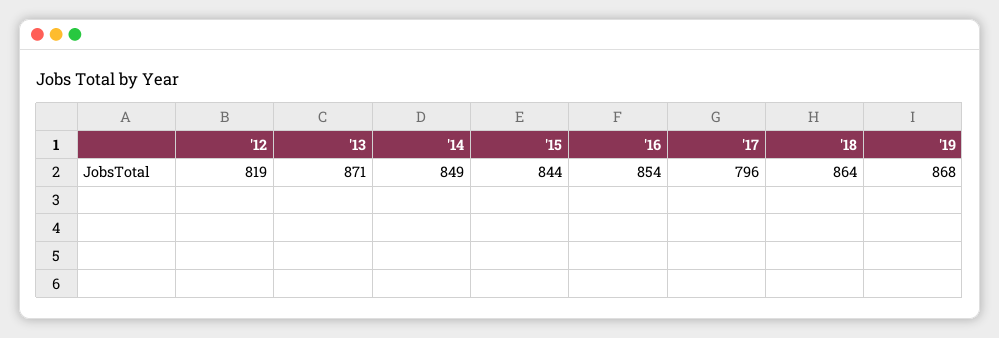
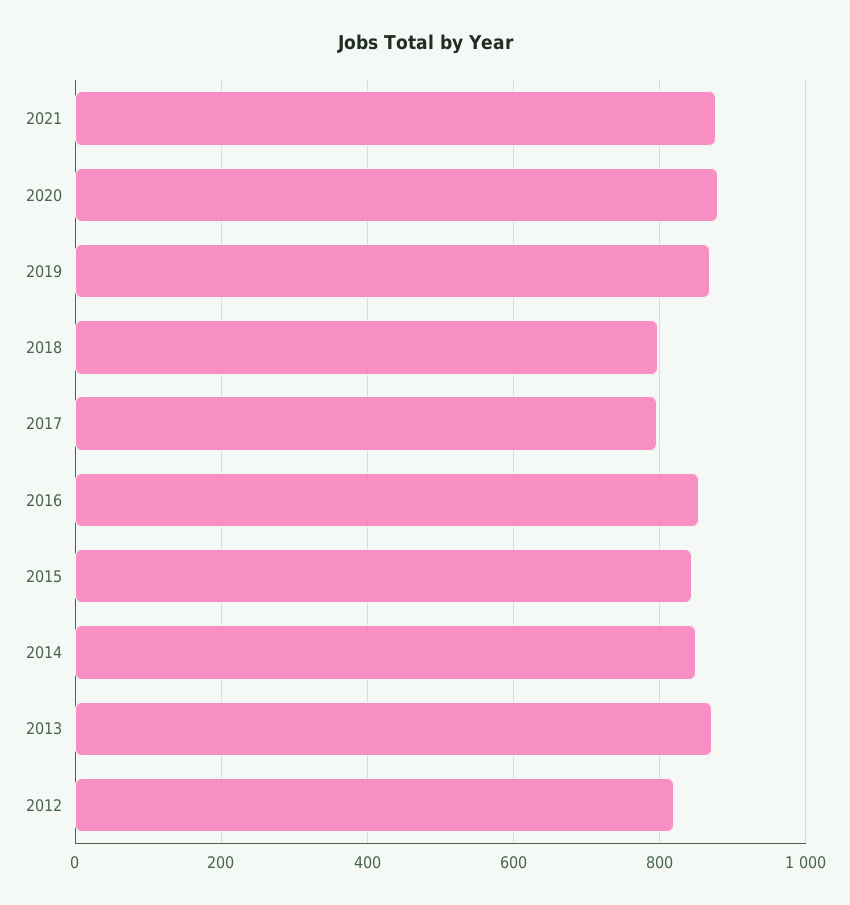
'18: 864 -> 800
2021: none -> 880
2020: none -> 880

